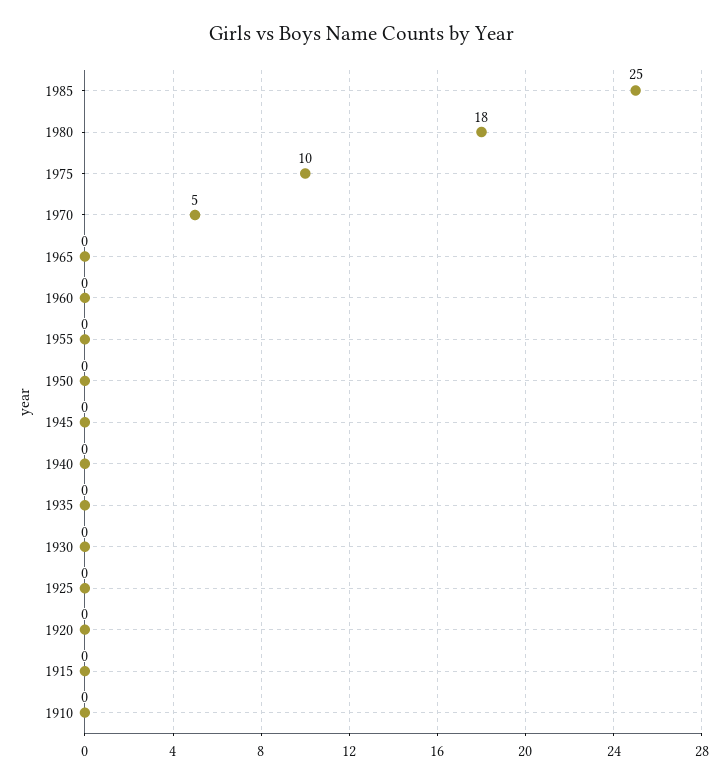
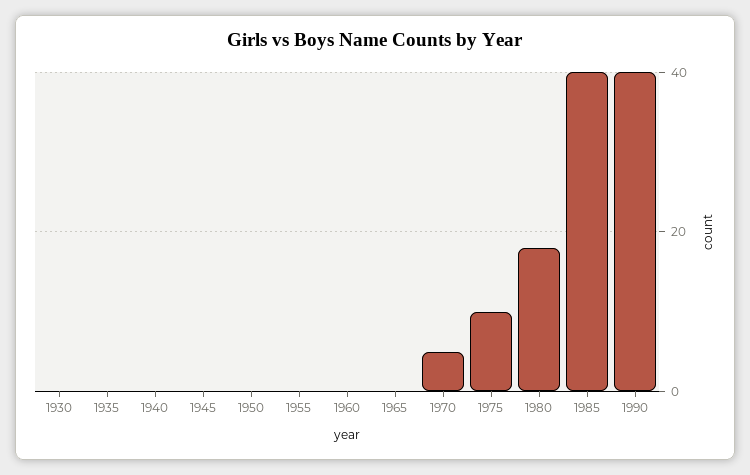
1985: 25 -> 40
1925: 0 -> none
1920: 0 -> none
1915: 0 -> none
1910: 0 -> none
1990: none -> 40

